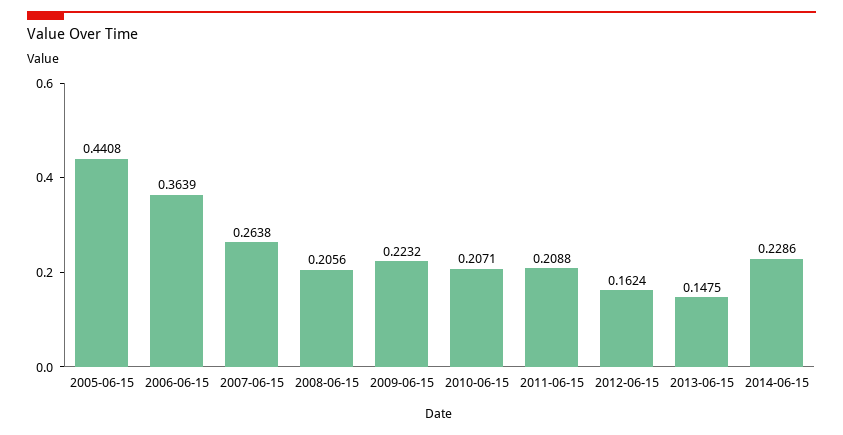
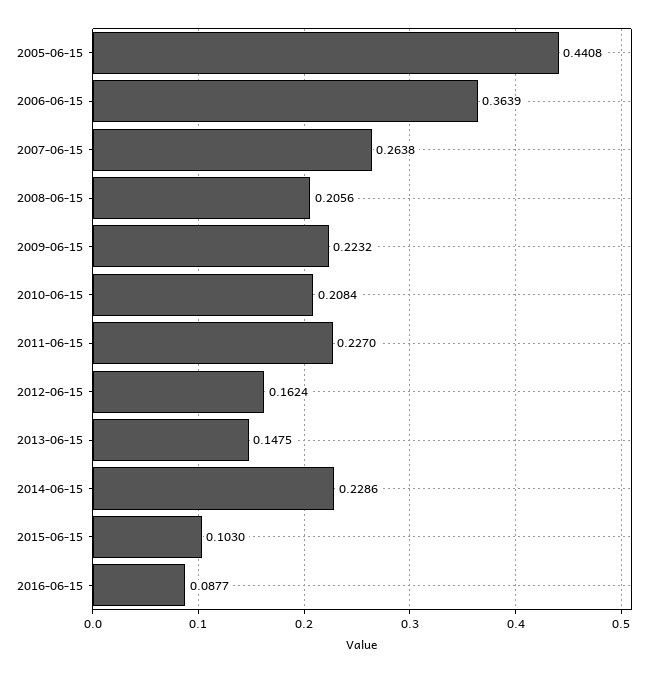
2010-06-15: 0.2071 -> 0.2084
2011-06-15: 0.2088 -> 0.227
2015-06-15: none -> 0.103
2016-06-15: none -> 0.0877

